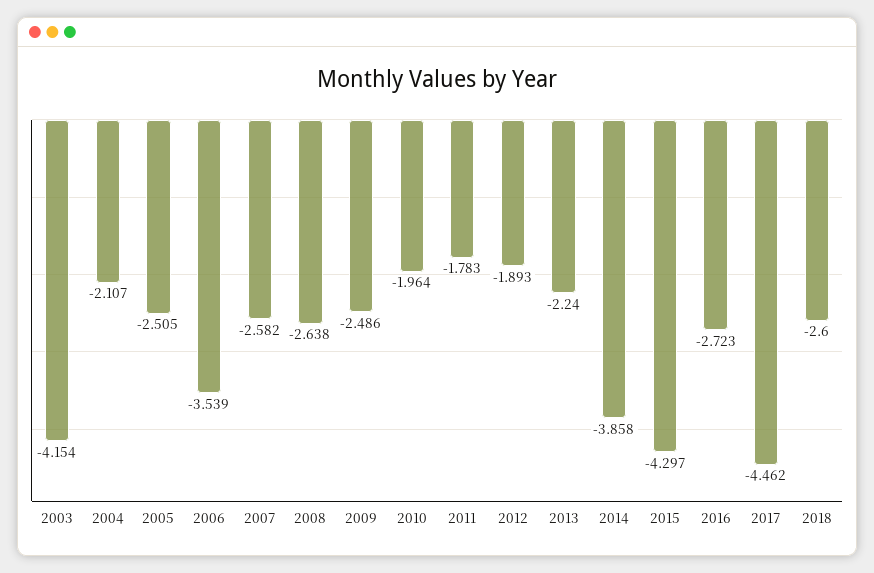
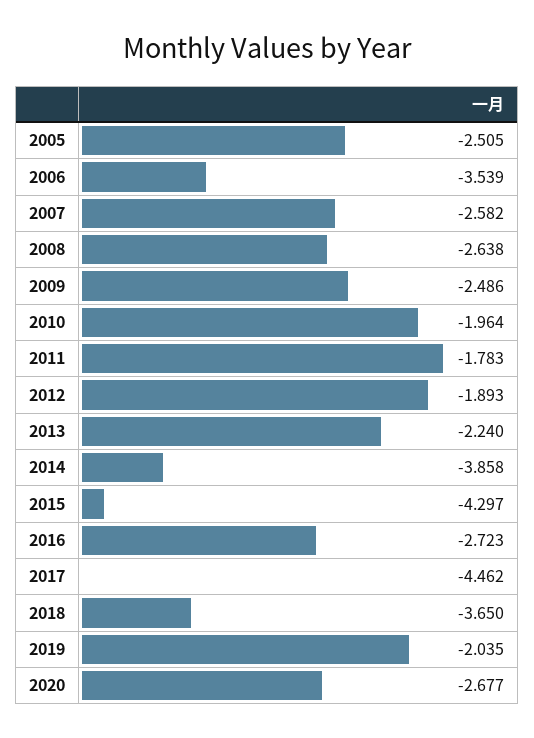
2003: -4.154 -> none
2004: -2.107 -> none
2018: -2.6 -> -3.65
2019: none -> -2.035
2020: none -> -2.677

